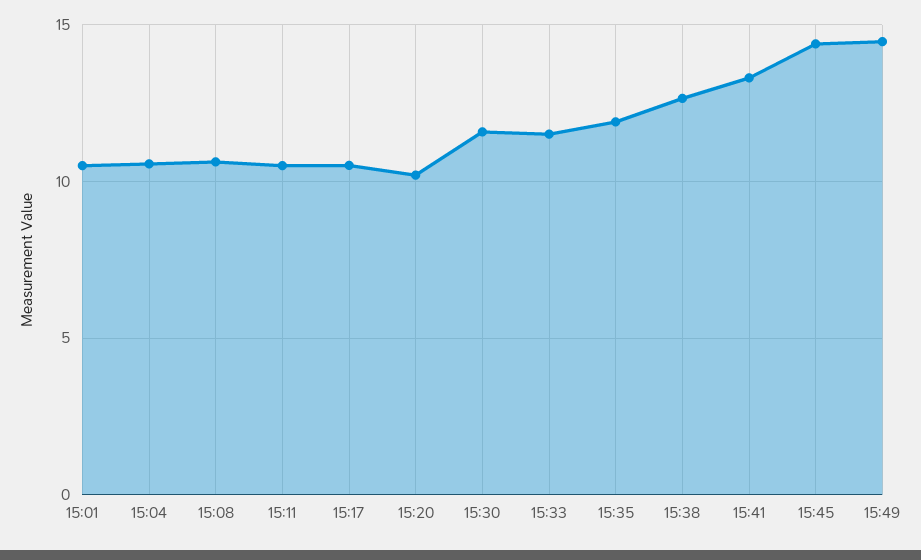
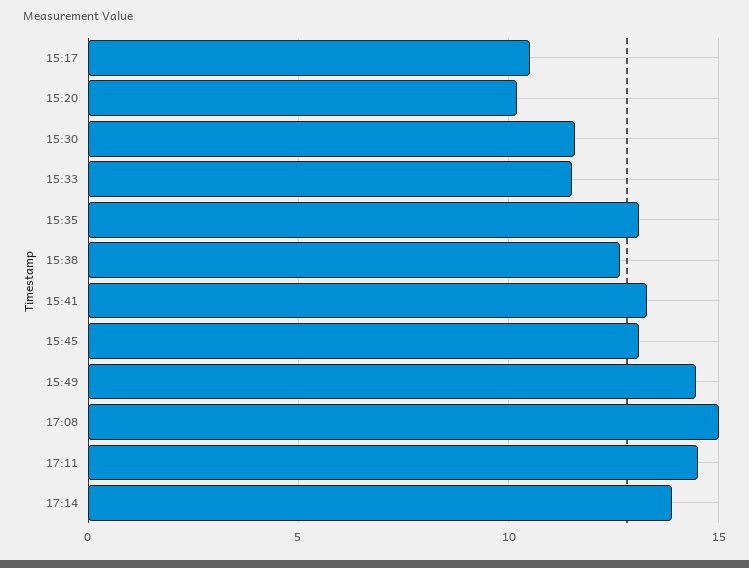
15:01: 10.5 -> none
15:04: 10.5 -> none
15:08: 10.5 -> none
15:11: 10.5 -> none
15:35: 12 -> 13
15:45: 14.5 -> 13
17:08: none -> 15
17:11: none -> 14.5
17:14: none -> 14

